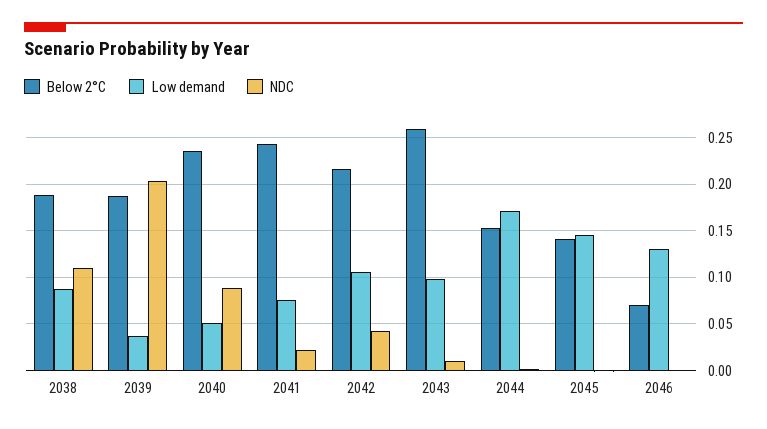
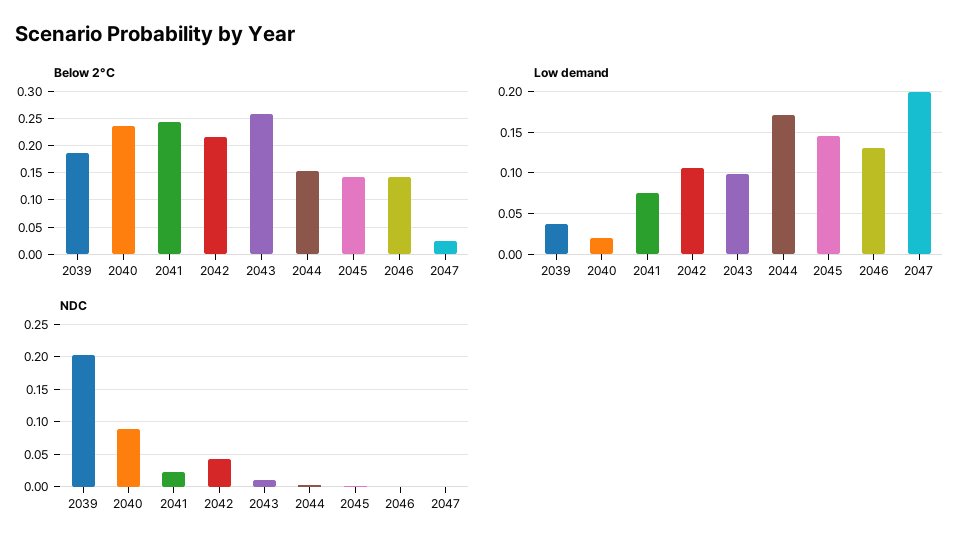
Below 2°C, 2038: 0.19 -> none
Low demand, 2038: 0.09 -> none
NDC, 2038: 0.11 -> none
Low demand, 2040: 0.05 -> 0.02
Below 2°C, 2046: 0.07 -> 0.15
Below 2°C, 2047: none -> 0.025
Low demand, 2047: none -> 0.2
NDC, 2047: none -> 0

